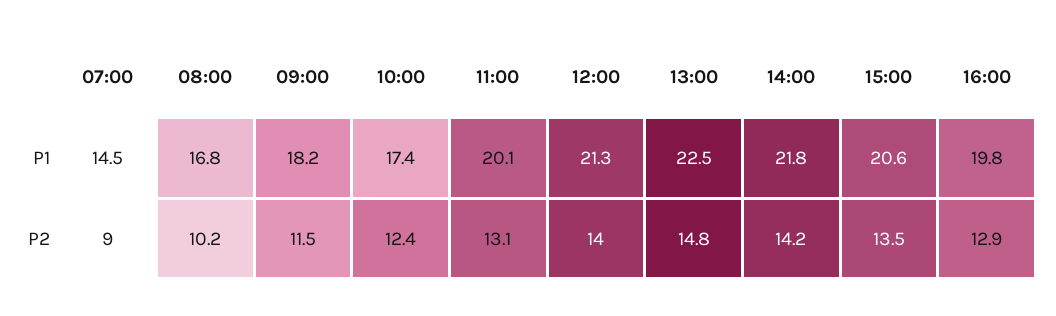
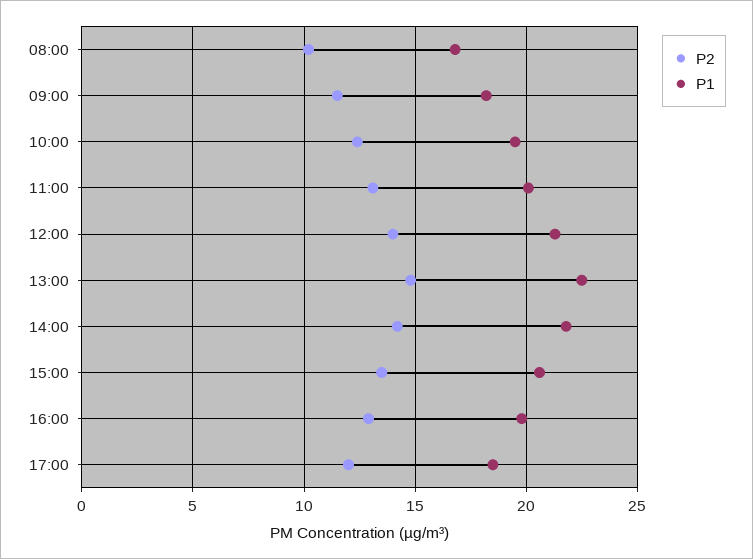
P1, 07:00: 14.5 -> none
P1, 10:00: 17.4 -> 19.5
P2, 07:00: 9 -> none
P2, 17:00: none -> 12
P1, 17:00: none -> 18.5

